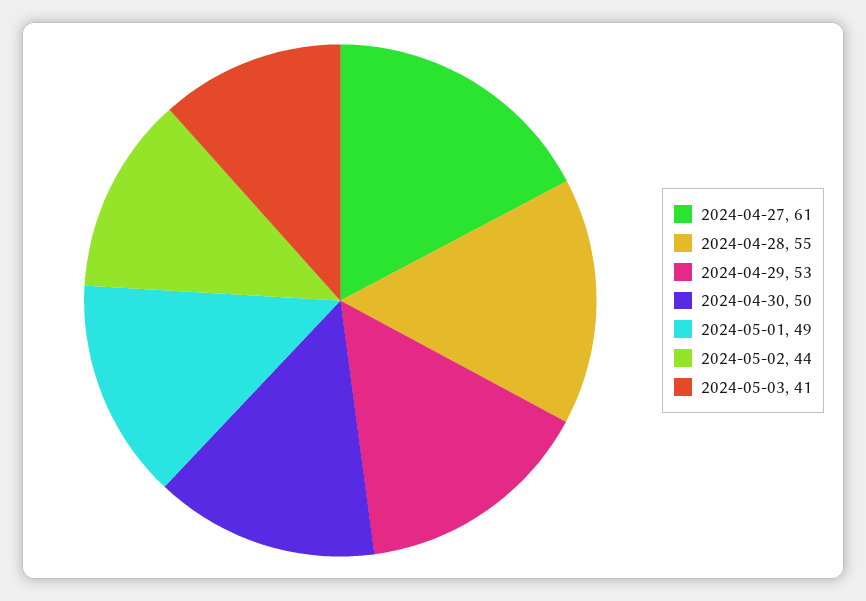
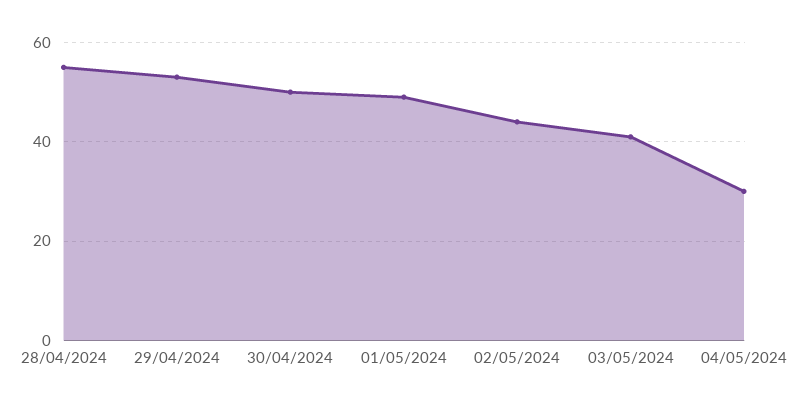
2024-04-27: 61 -> none
04/05/2024: none -> 30

